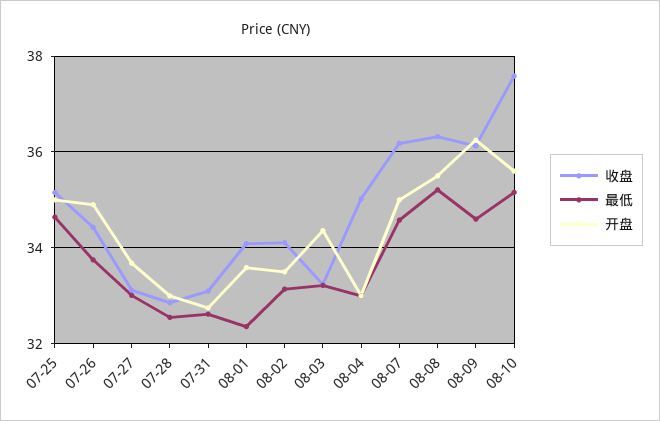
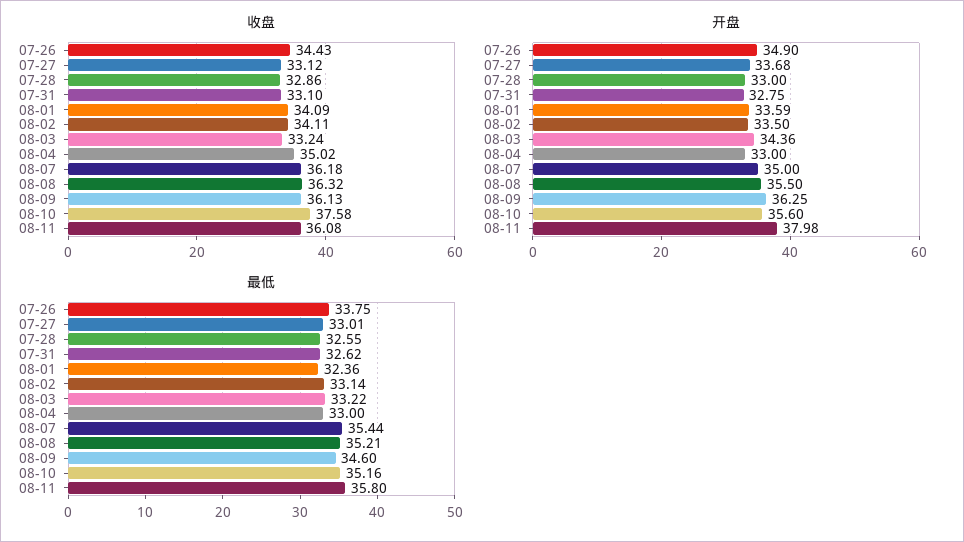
收盘, 07-25: 35.2 -> none
最低, 07-25: 34.6 -> none
开盘, 07-25: 35 -> none
最低, 08-07: 34.6 -> 35.44
收盘, 08-11: none -> 36.08
开盘, 08-11: none -> 37.98
最低, 08-11: none -> 35.8

